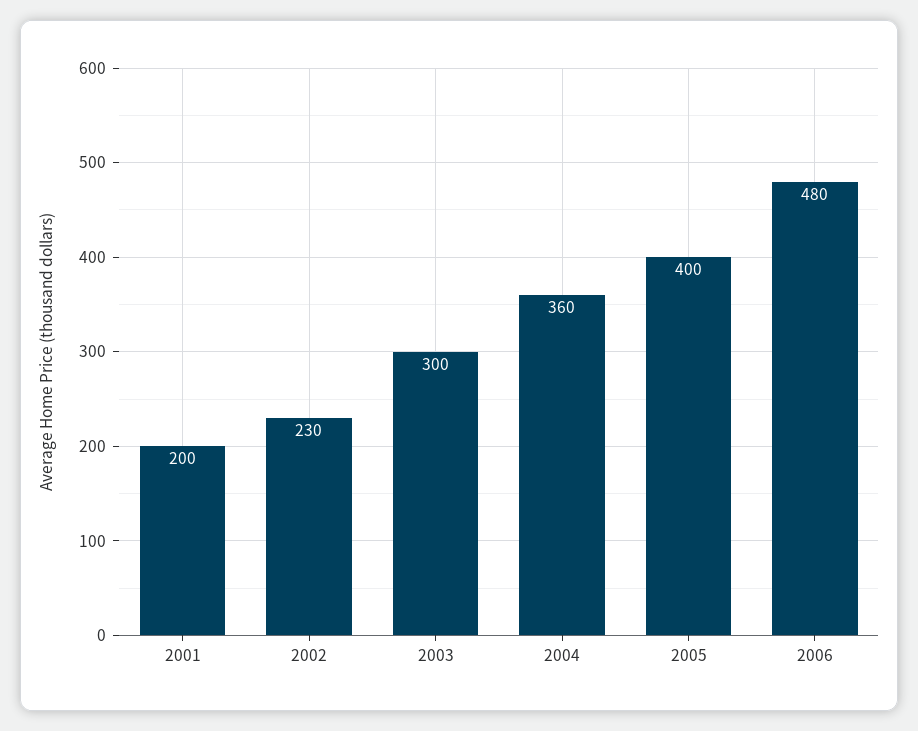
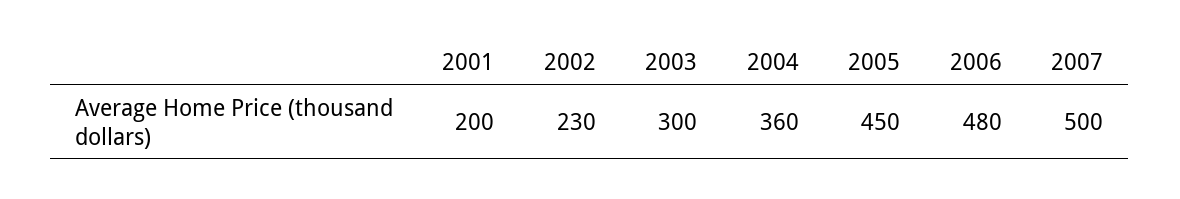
2005: 400 -> 450
2007: none -> 500

